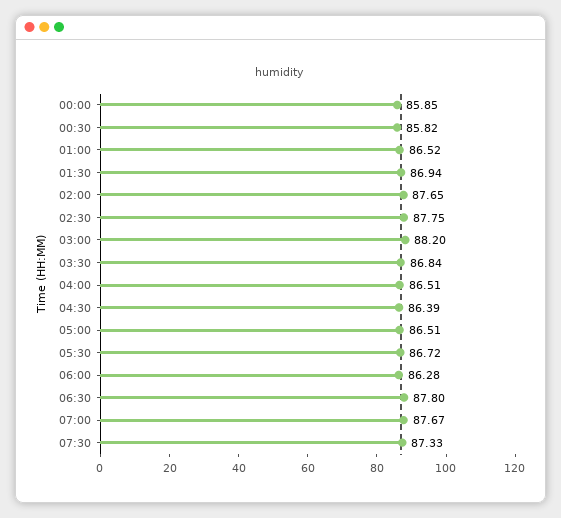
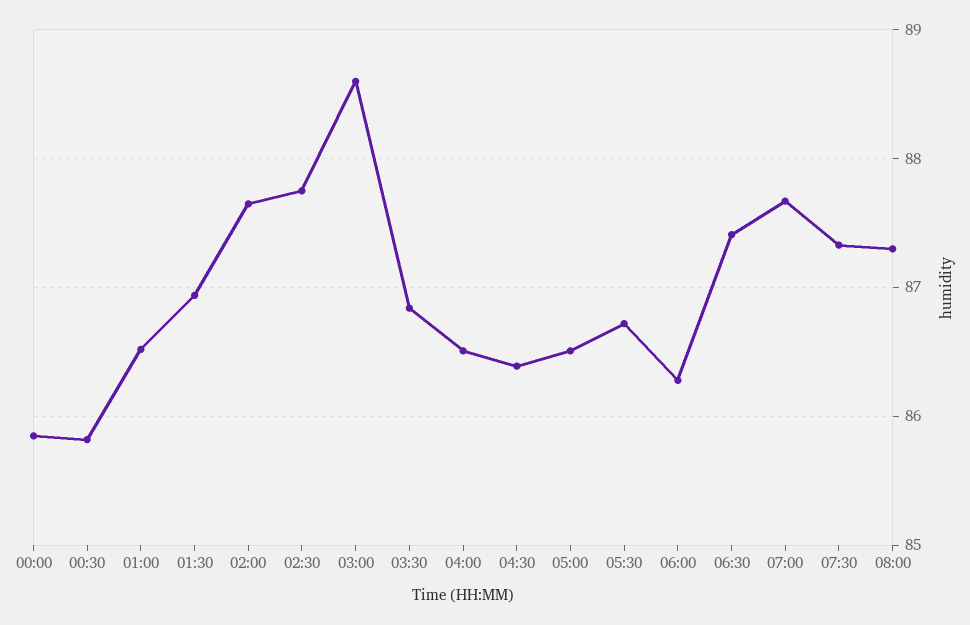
03:00: 88.2 -> 88.6
06:30: 87.8 -> 87.4
08:00: none -> 87.3

